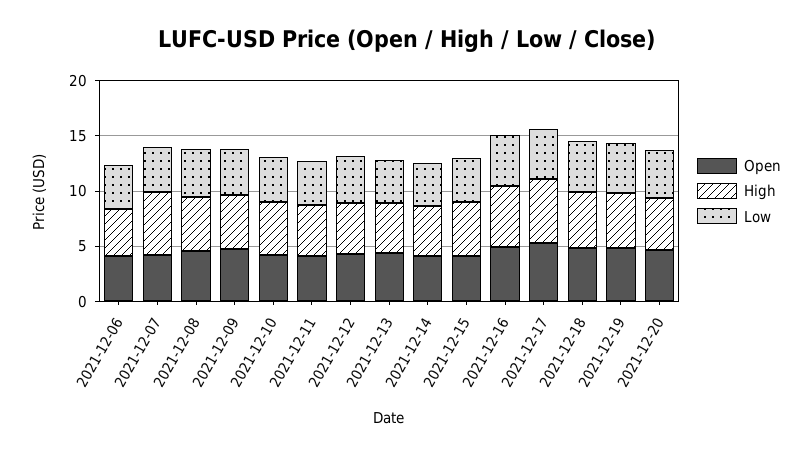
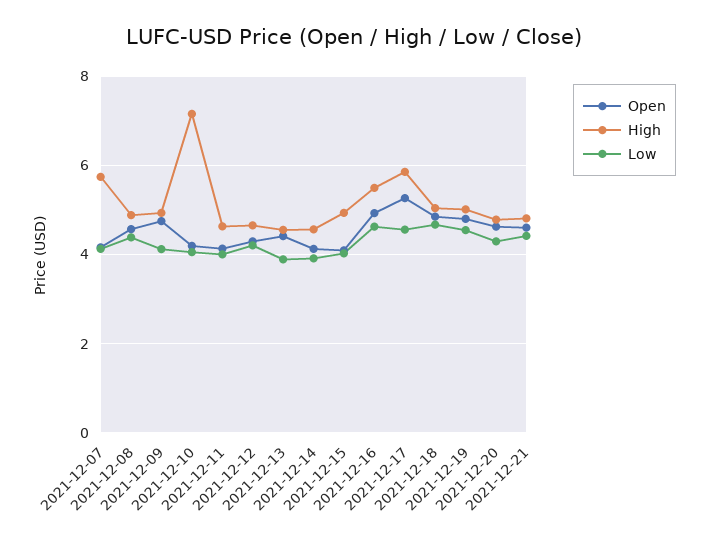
Open, 2021-12-06: 4 -> none
High, 2021-12-06: 4 -> none
Low, 2021-12-06: 4 -> none
High, 2021-12-10: 5 -> 7.2
Open, 2021-12-21: none -> 4.6
High, 2021-12-21: none -> 4.8
Low, 2021-12-21: none -> 4.4

